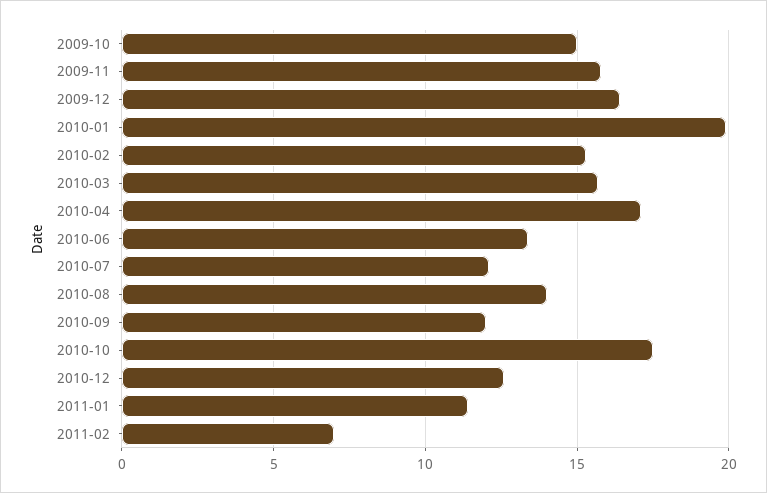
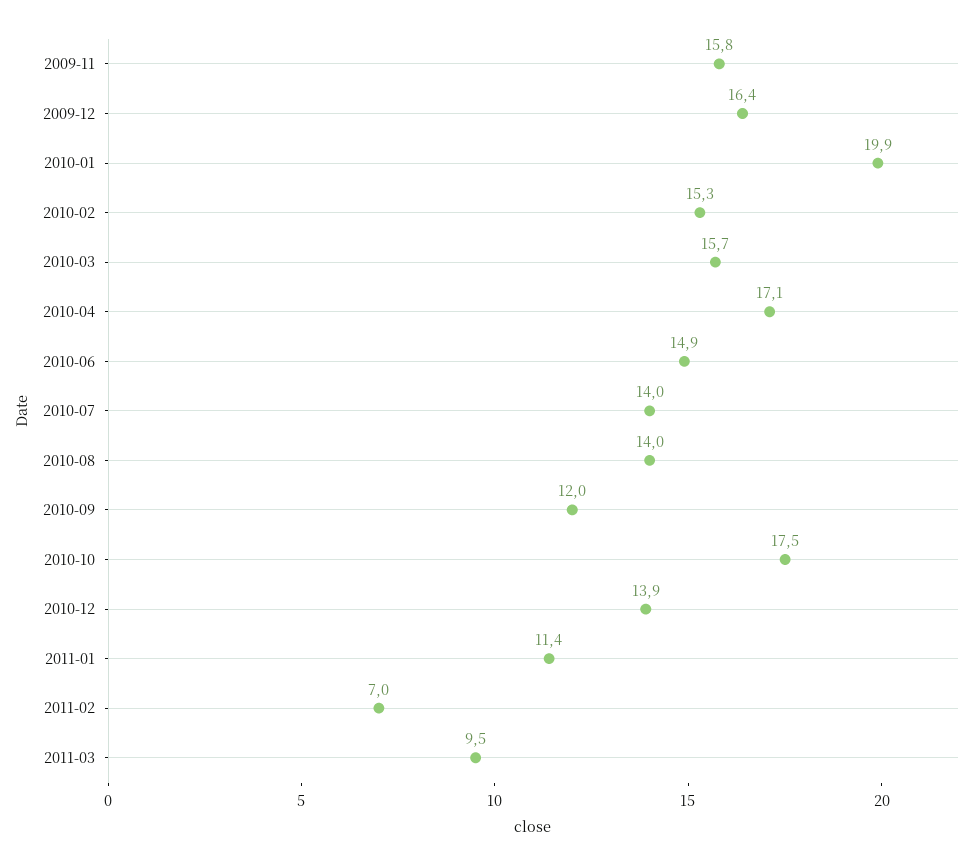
2009-10: 15 -> none
2010-06: 13.5 -> 14.9
2010-07: 12 -> 14
2010-12: 12.5 -> 13.9
2011-03: none -> 9.5

